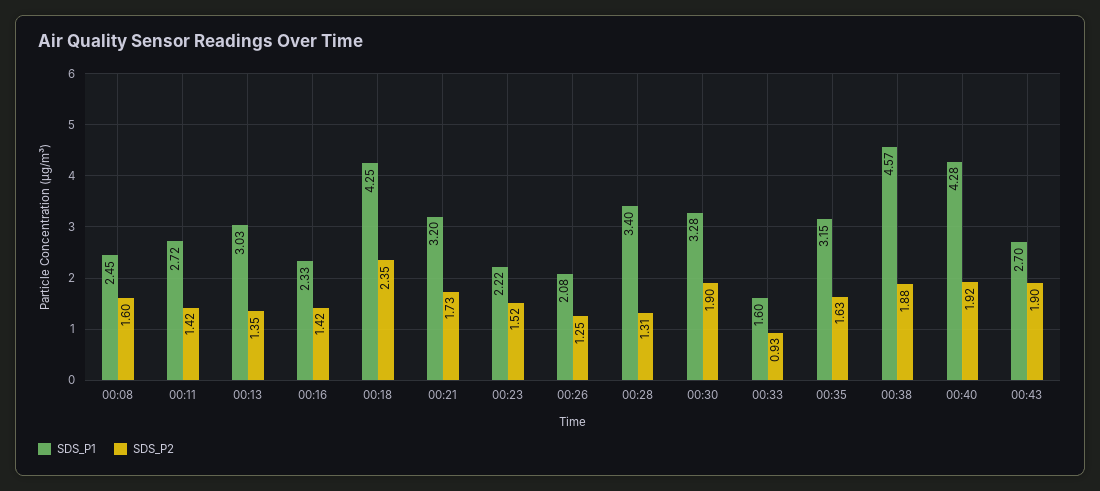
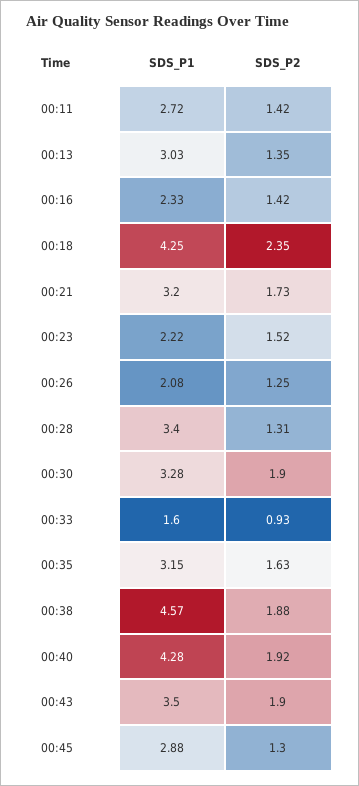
SDS_P1, 00:08: 2.45 -> none
SDS_P2, 00:08: 1.6 -> none
SDS_P1, 00:43: 2.7 -> 3.5
SDS_P1, 00:45: none -> 2.88
SDS_P2, 00:45: none -> 1.3

